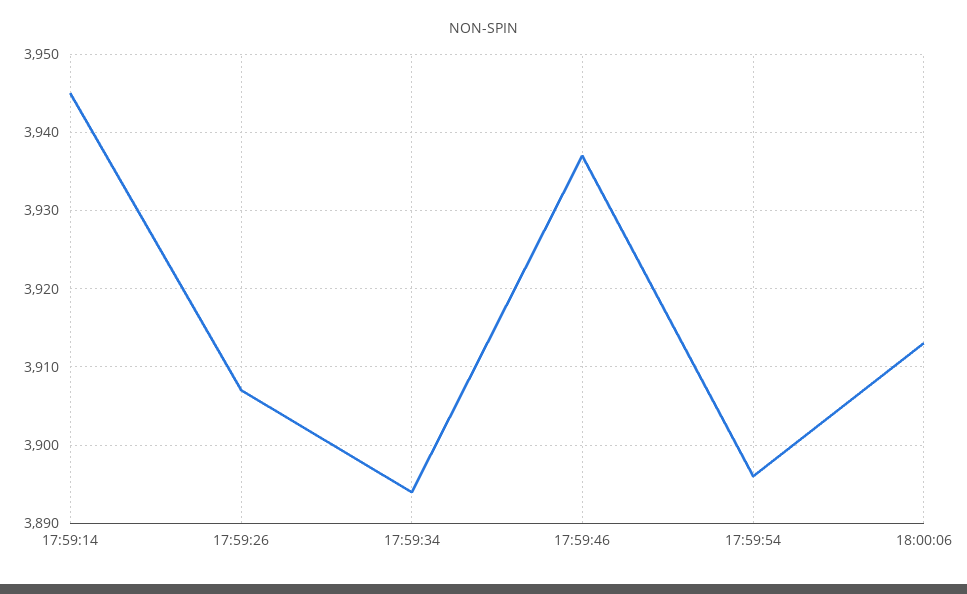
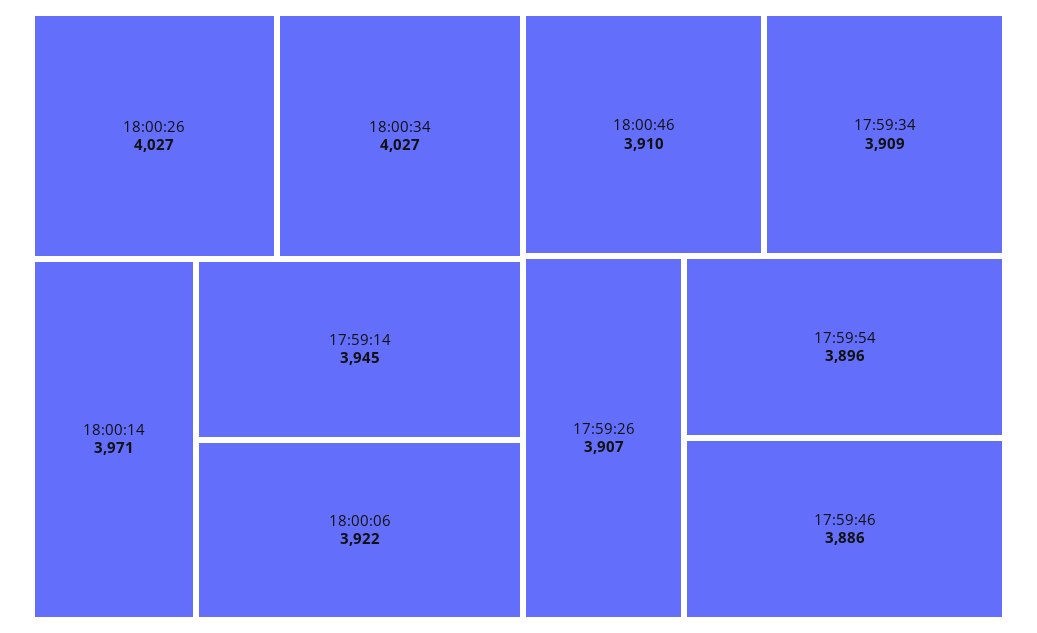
17:59:34: 3894 -> 3909
17:59:46: 3937 -> 3886
18:00:06: 3913 -> 3922
18:00:26: none -> 4027
18:00:34: none -> 4027
18:00:14: none -> 3971
18:00:46: none -> 3910

